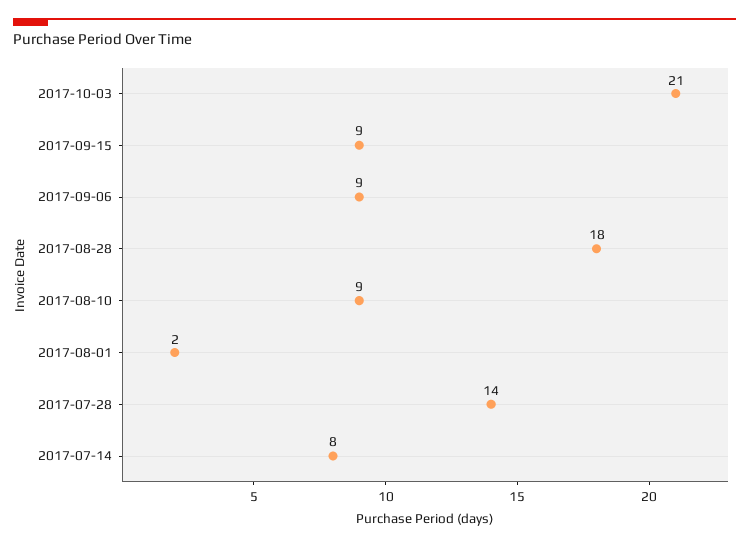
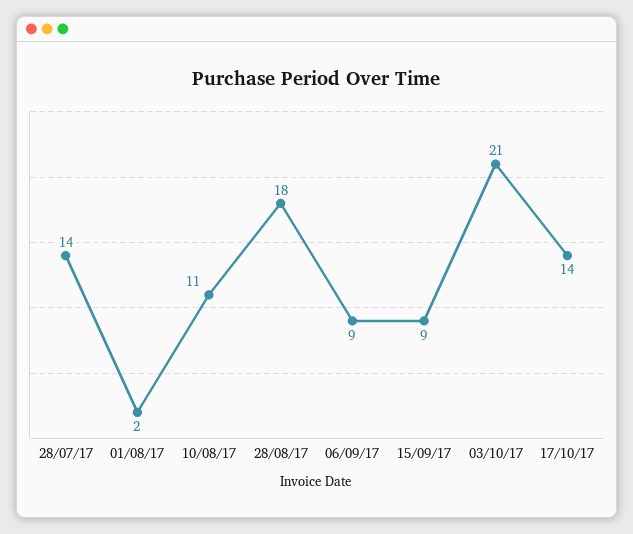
2017-08-10: 9 -> 11
2017-07-14: 8 -> none
17/10/17: none -> 14

